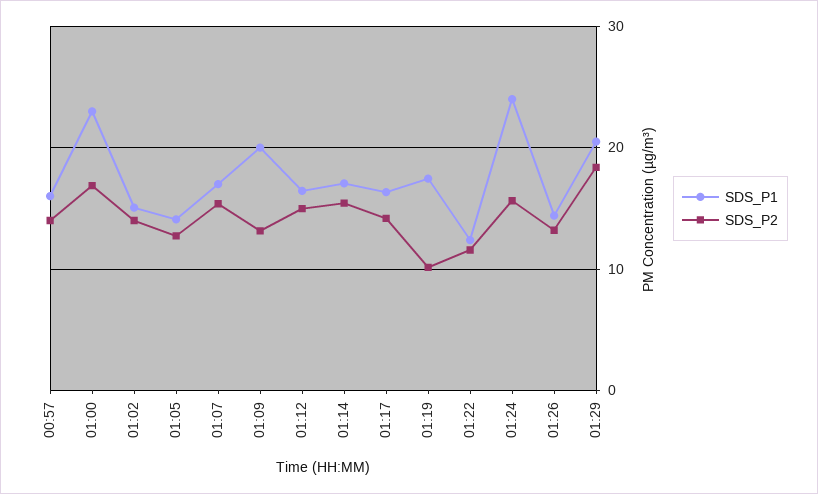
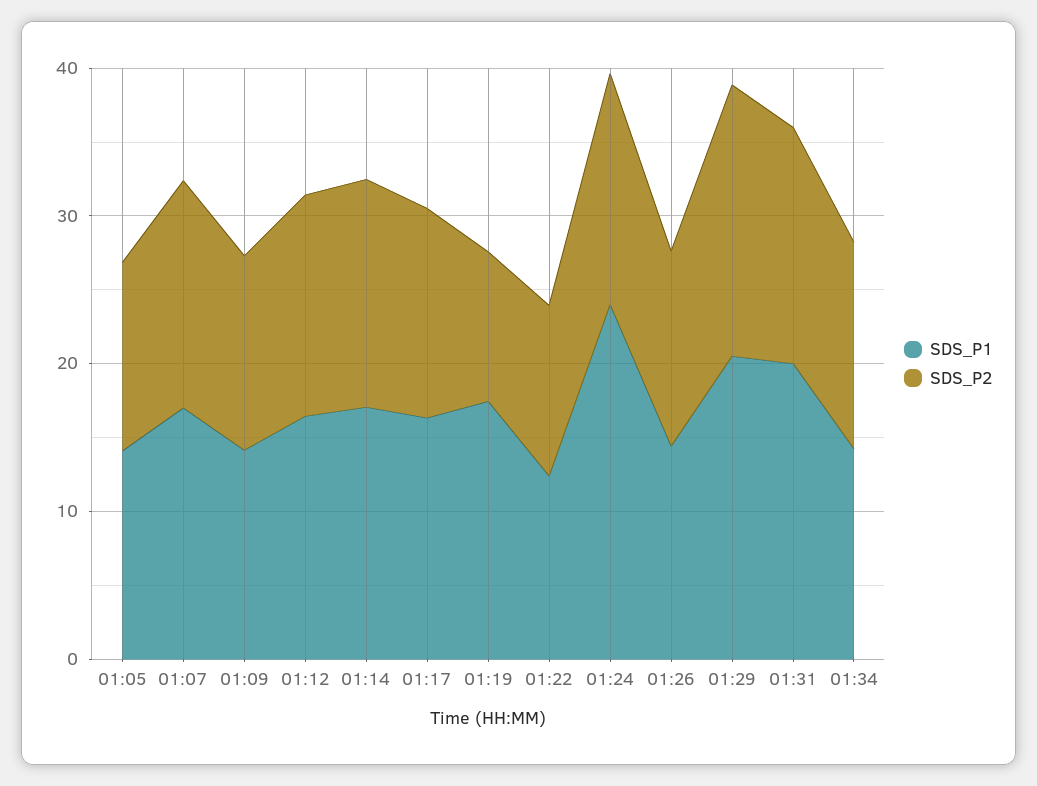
SDS_P1, 00:57: 16 -> none
SDS_P2, 00:57: 14 -> none
SDS_P1, 01:00: 23 -> none
SDS_P2, 01:00: 17 -> none
SDS_P1, 01:02: 15 -> none
SDS_P2, 01:02: 14 -> none
SDS_P1, 01:09: 20 -> 14
SDS_P1, 01:31: none -> 20
SDS_P2, 01:31: none -> 16
SDS_P1, 01:34: none -> 14
SDS_P2, 01:34: none -> 14

